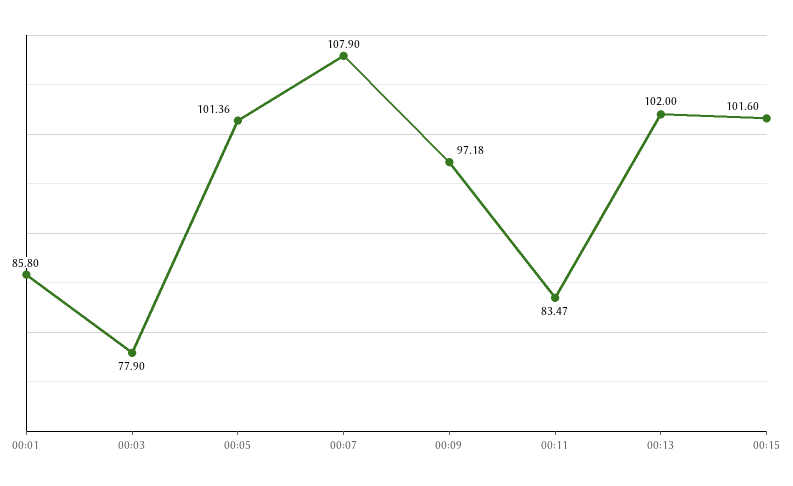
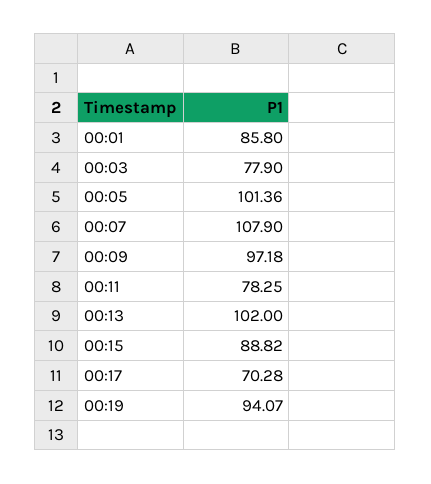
00:11: 83.47 -> 78.25
00:15: 101.6 -> 88.82
00:17: none -> 70.28
00:19: none -> 94.07

